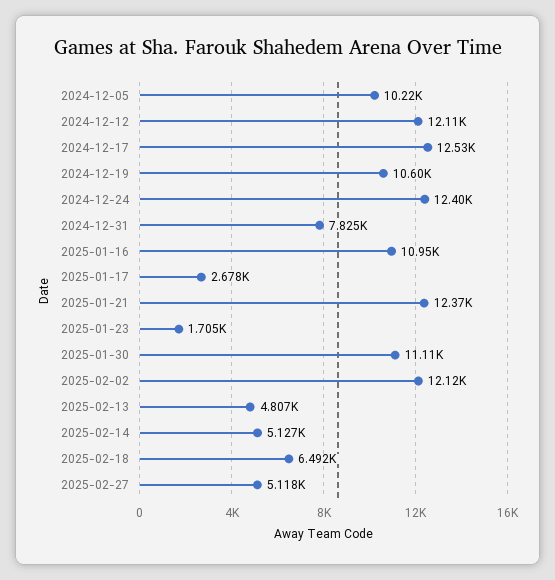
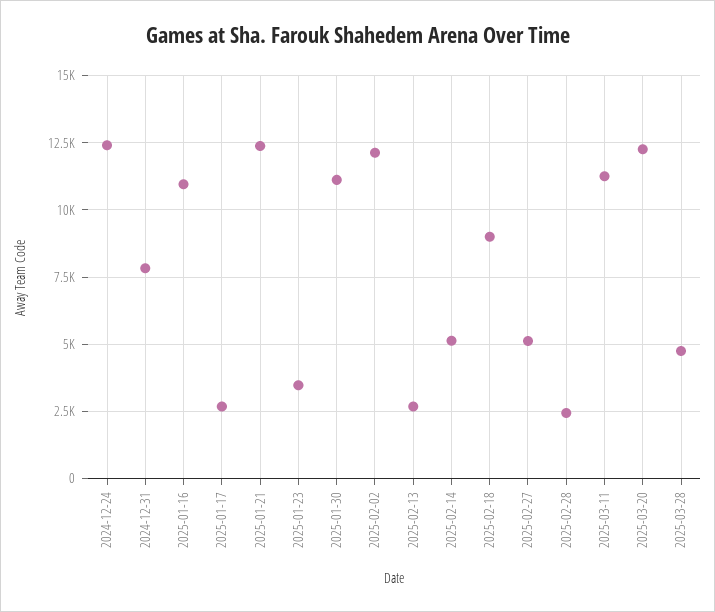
2024-12-05: 10220 -> none
2024-12-12: 12110 -> none
2024-12-17: 12530 -> none
2024-12-19: 10600 -> none
2025-01-23: 1705 -> 3500
2025-02-13: 4807 -> 2750
2025-02-18: 6492 -> 9000
2025-02-28: none -> 2500
2025-03-11: none -> 11250
2025-03-20: none -> 12250
2025-03-28: none -> 4750

